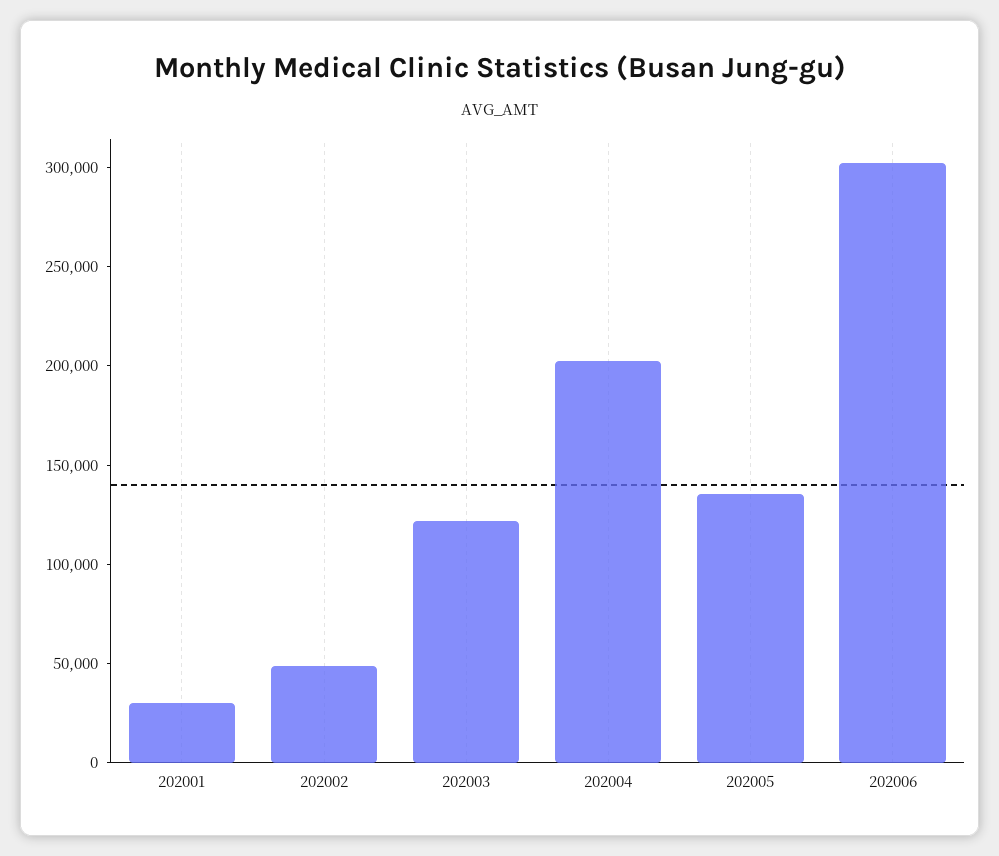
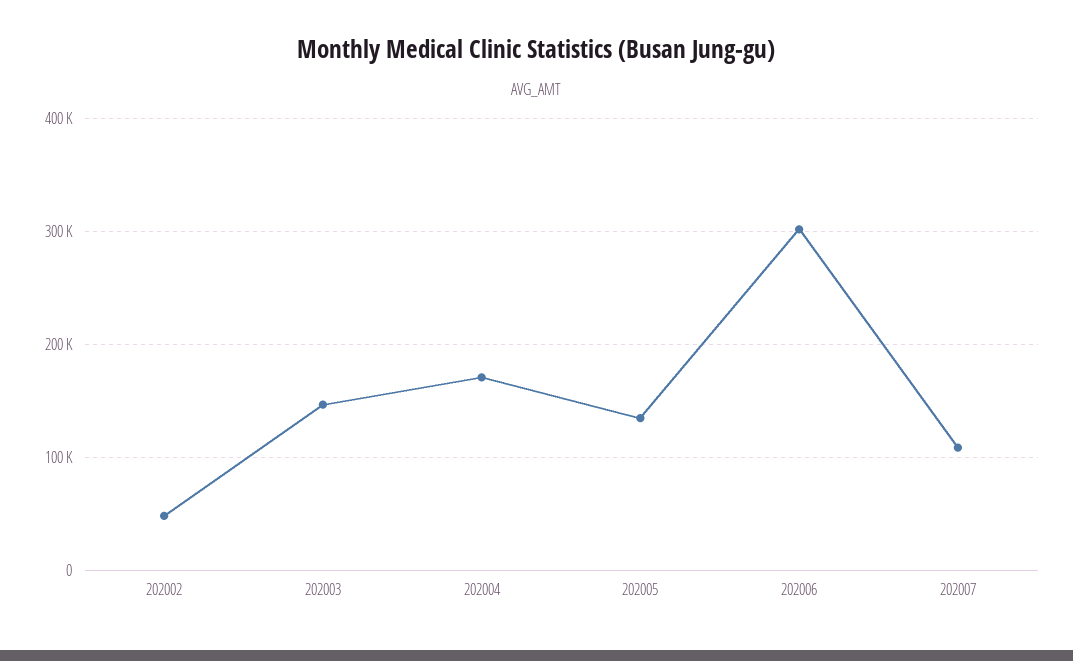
202001: 30000 -> none
202003: 120000 -> 150000
202004: 200000 -> 170000
202007: none -> 110000

